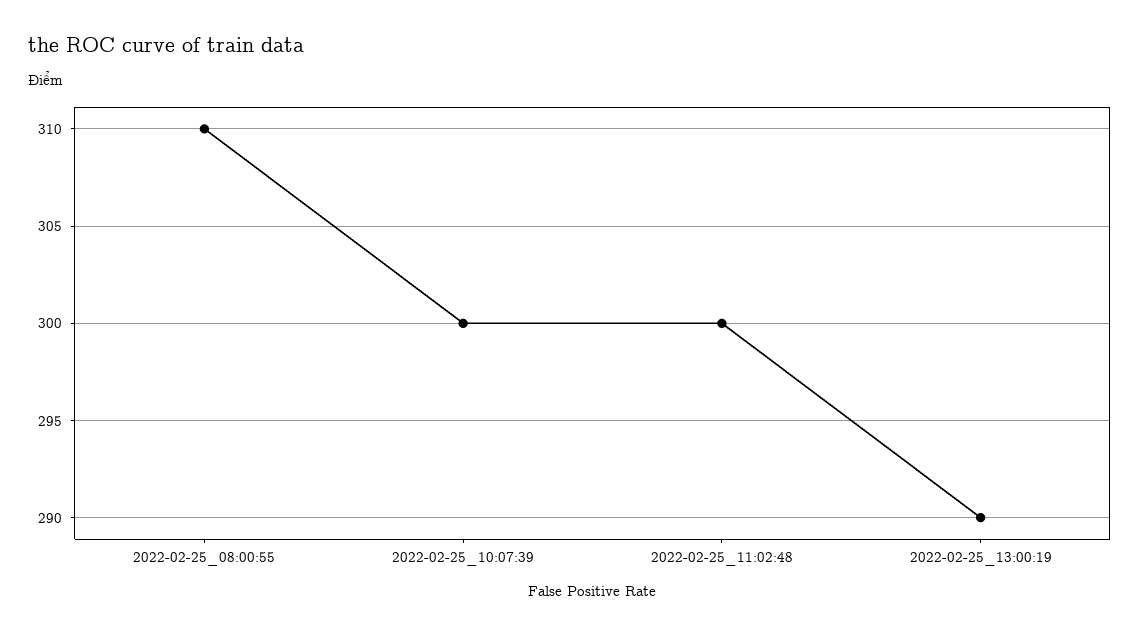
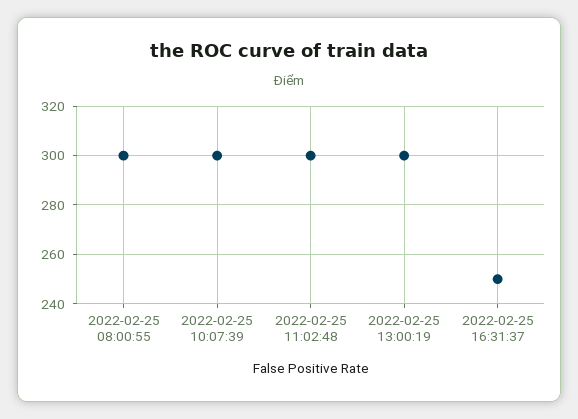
2022-02-25_08:00:55: 310 -> 300
2022-02-25_13:00:19: 290 -> 300
2022-02-25 16:31:37: none -> 250

